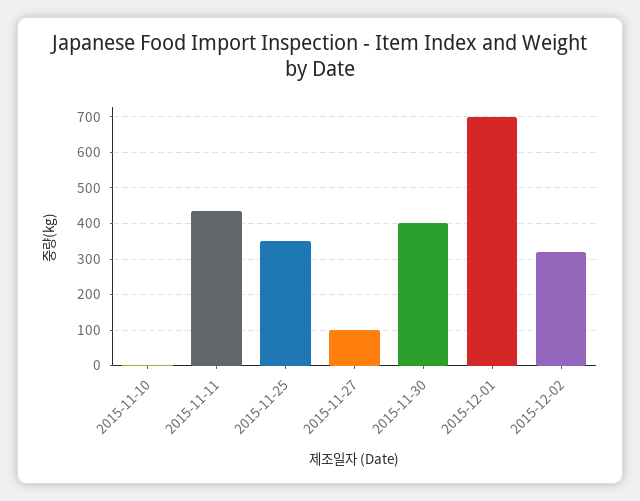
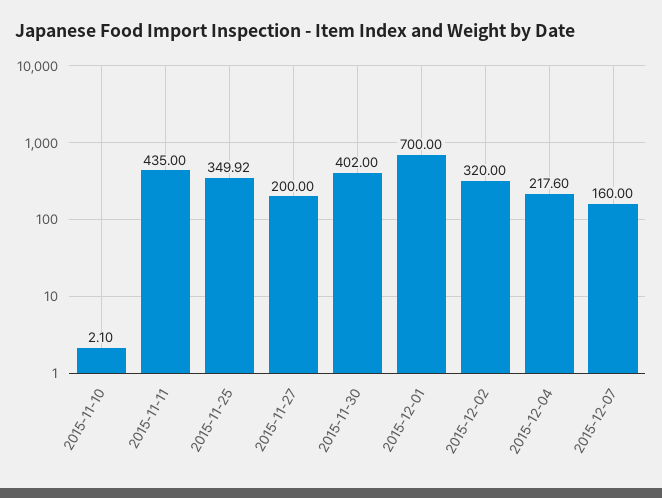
2015-11-27: 100 -> 200
2015-12-04: none -> 217.6
2015-12-07: none -> 160

